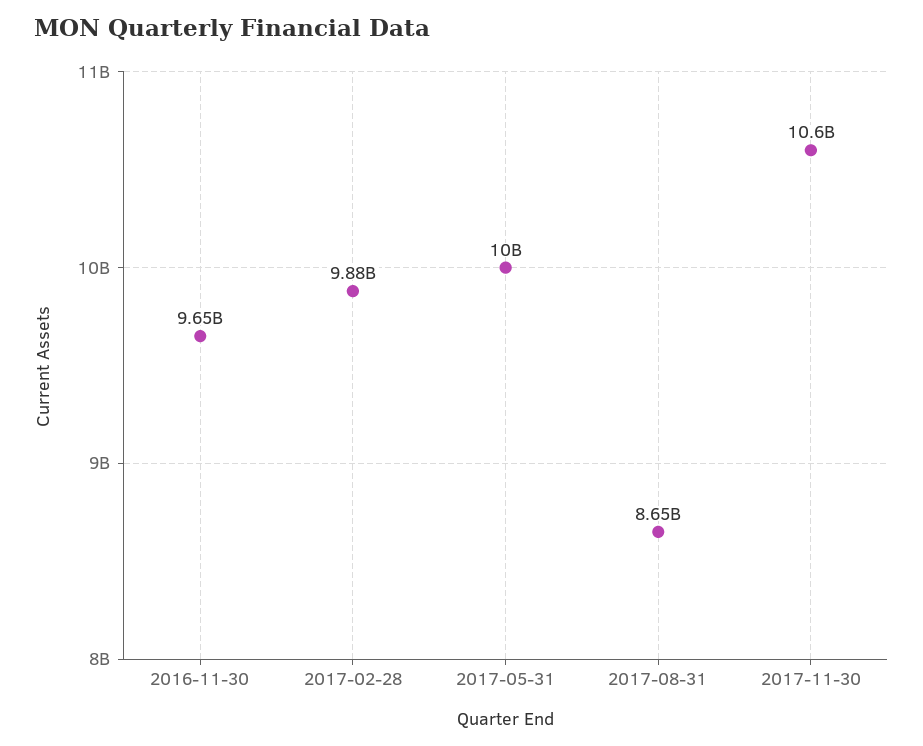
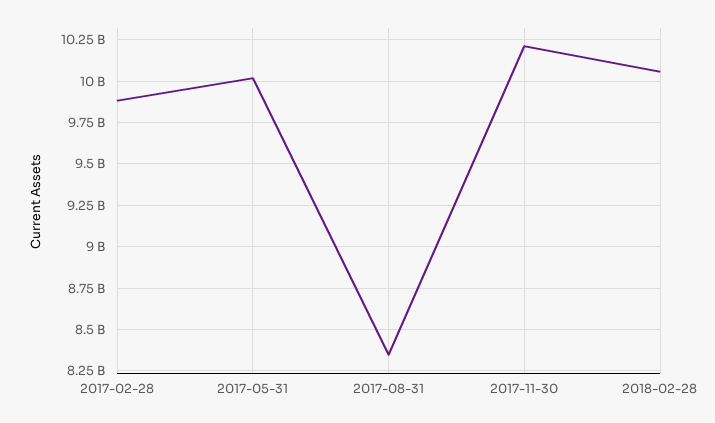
2016-11-30: 9650000000 -> none
2017-08-31: 8650000000 -> 8350000000
2017-11-30: 10600000000 -> 10200000000
2018-02-28: none -> 10050000000

